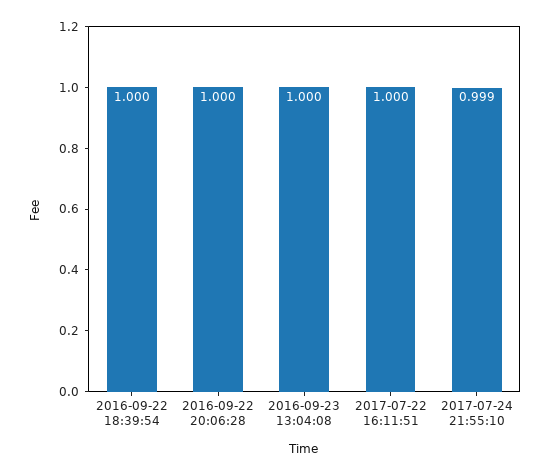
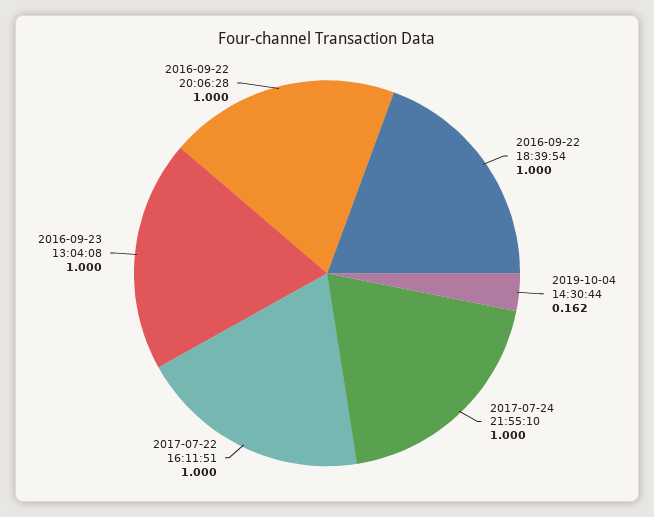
2017-07-24 21:55:10: 0.999 -> 1
2019-10-04 14:30:44: none -> 0.162

